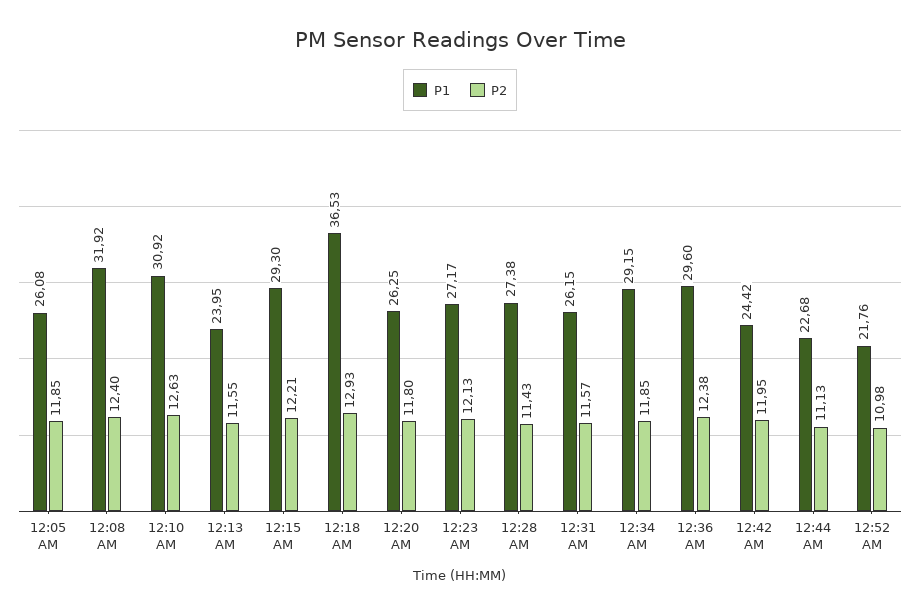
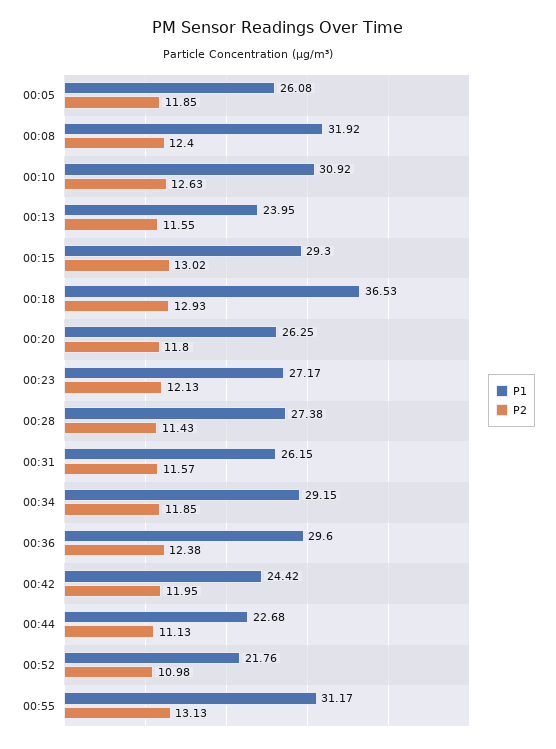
P2, 12:15 AM: 12.21 -> 13.02
P1, 00:55: none -> 31.17
P2, 00:55: none -> 13.13

